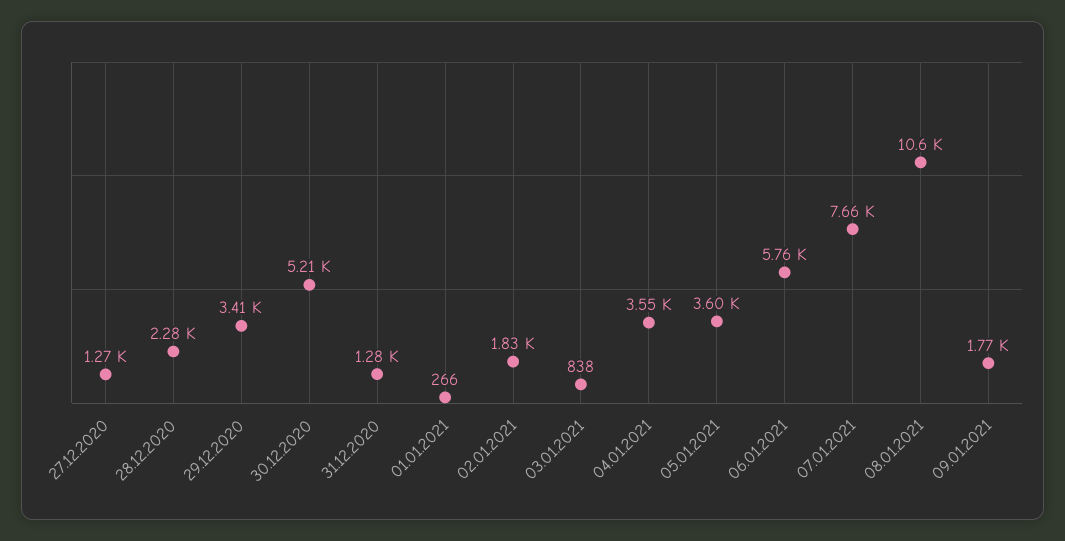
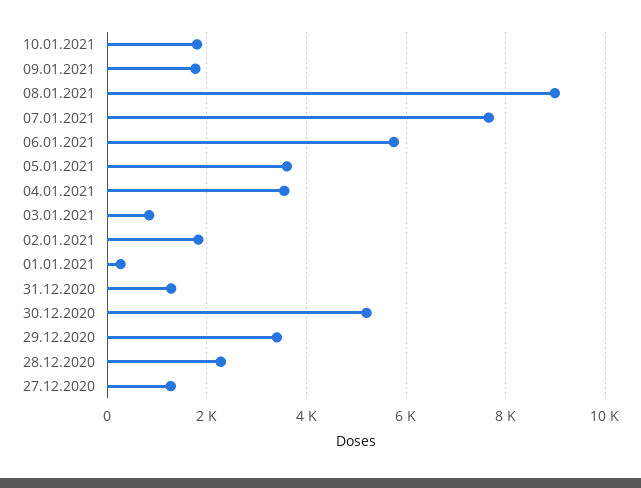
08.01.2021: 10600 -> 9000
10.01.2021: none -> 1800

